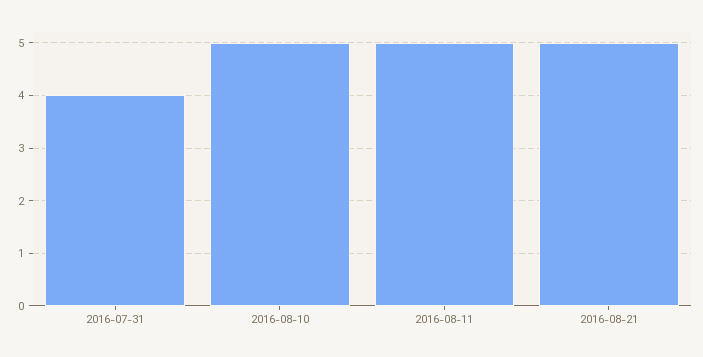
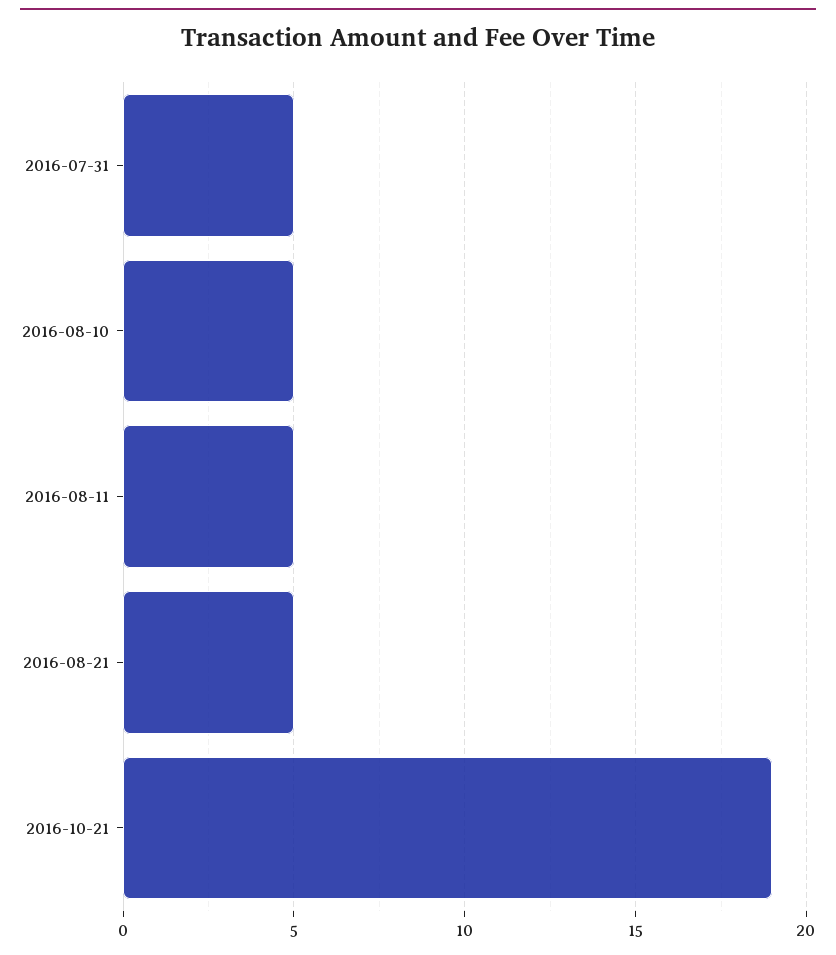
2016-07-31: 4 -> 5
2016-10-21: none -> 19

